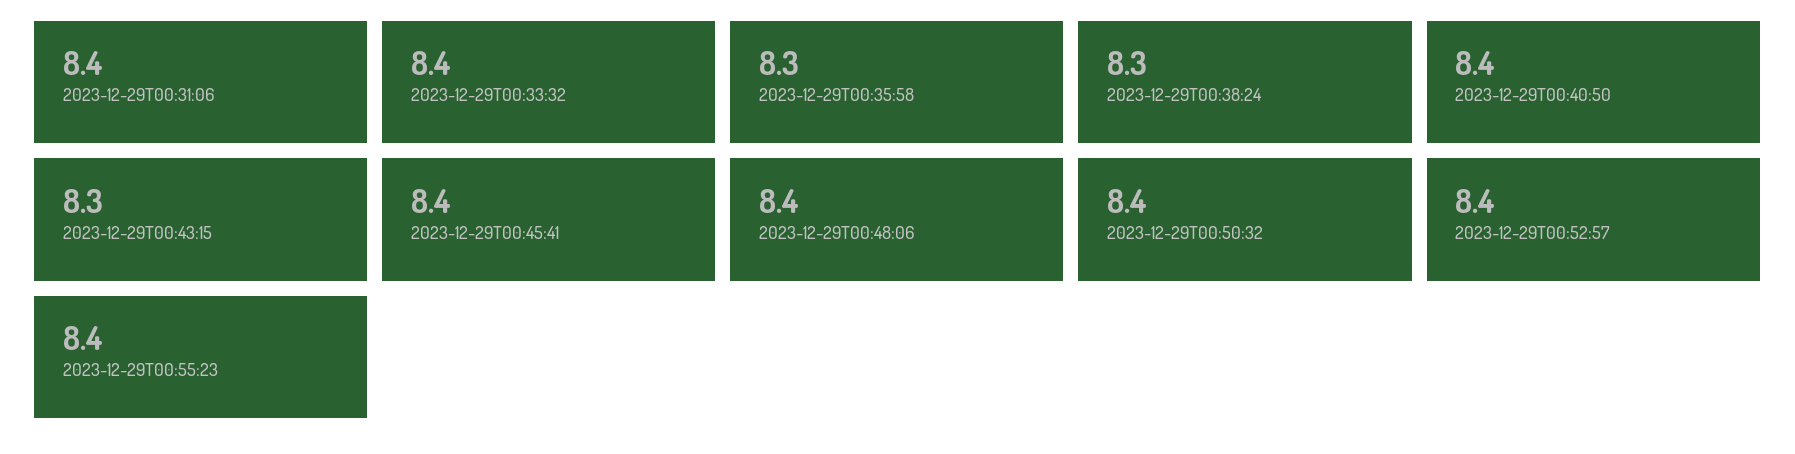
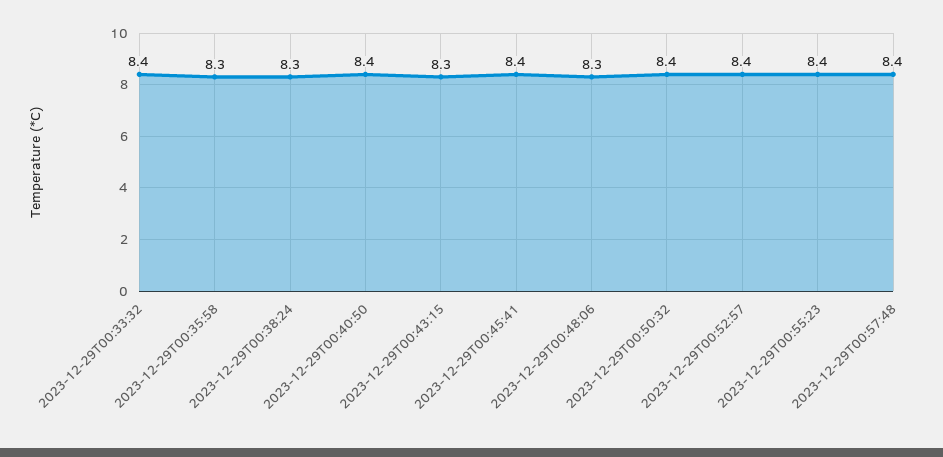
2023-12-29T00:31:06: 8.4 -> none
2023-12-29T00:48:06: 8.4 -> 8.3
2023-12-29T00:57:48: none -> 8.4

